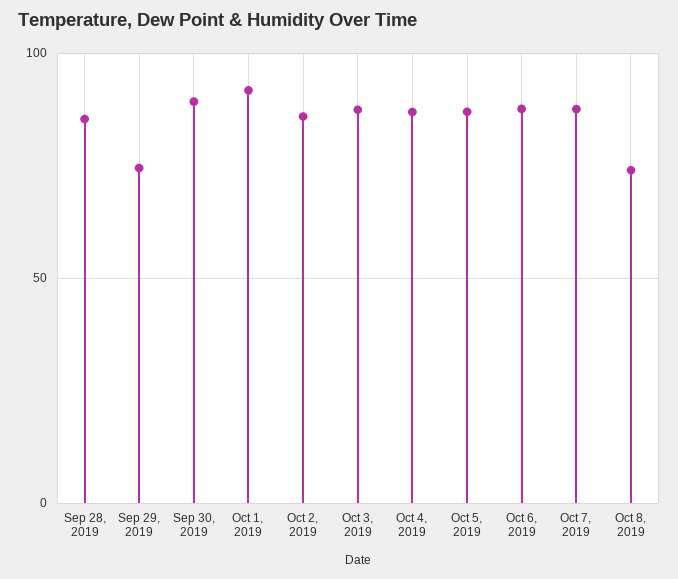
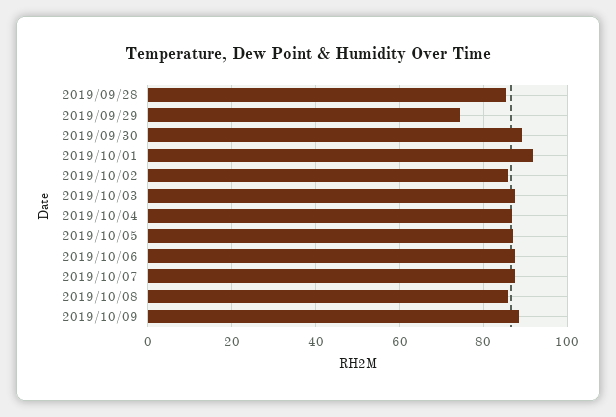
Oct 8, 2019: 75 -> 86
2019/10/09: none -> 88

